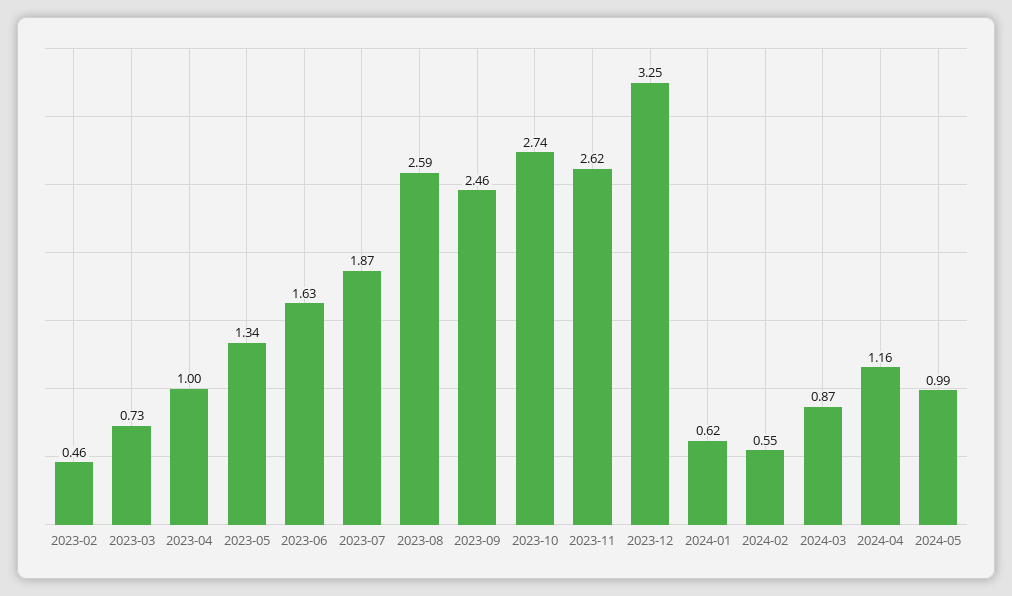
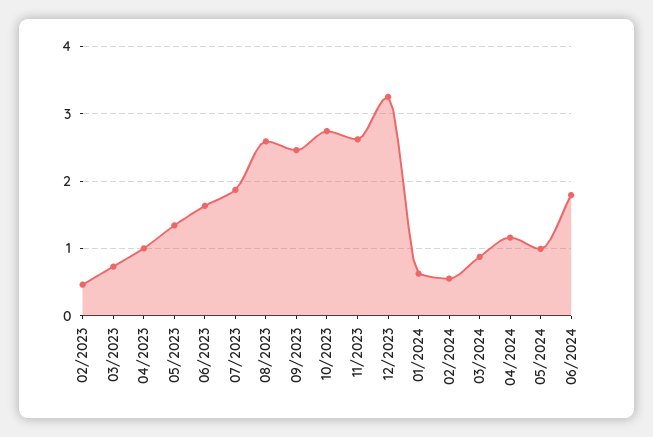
06/2024: none -> 1.8

